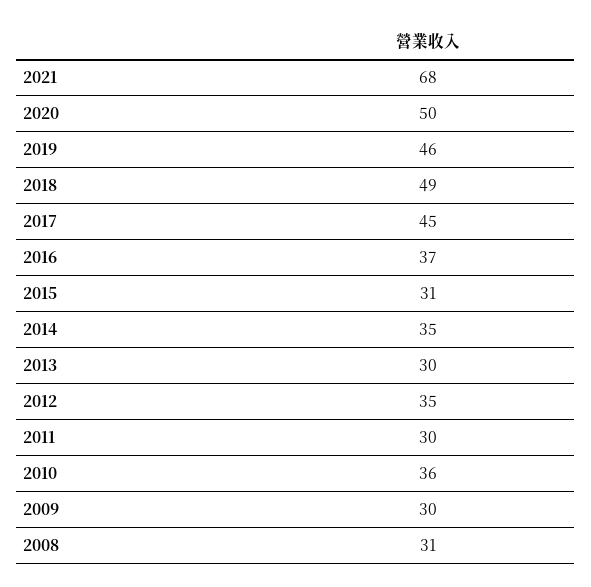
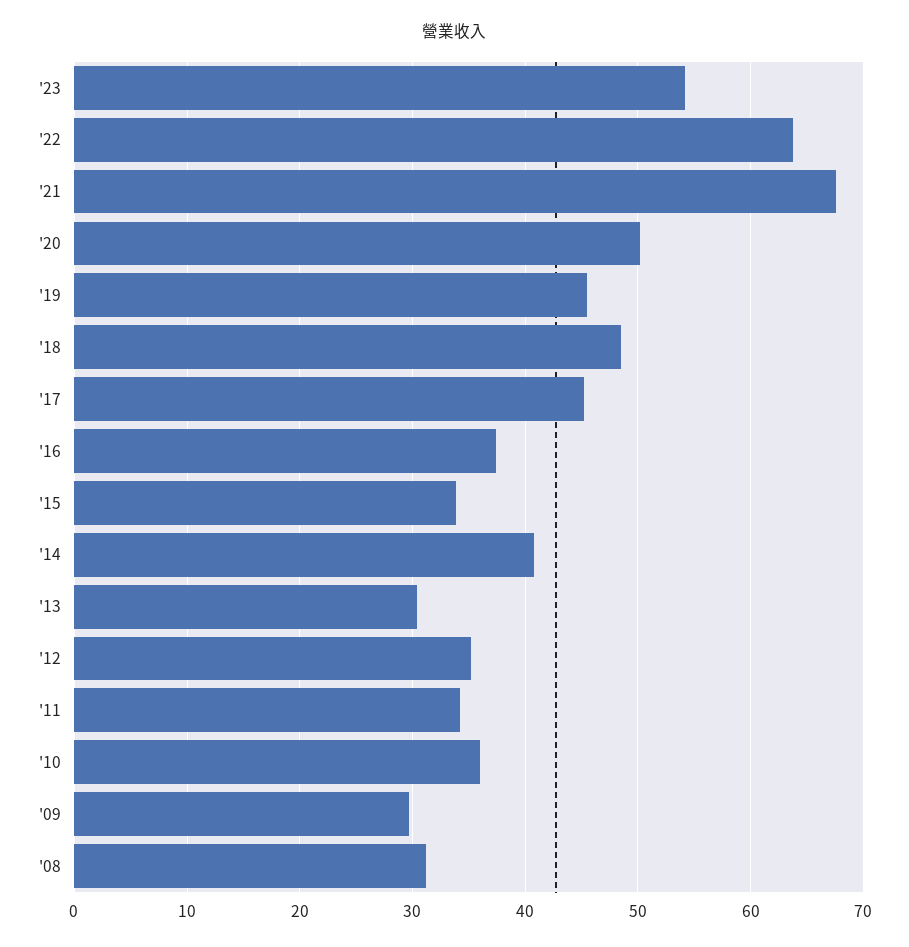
2015: 31 -> 34
2014: 35 -> 41
2011: 30 -> 34
'23: none -> 54
'22: none -> 64

